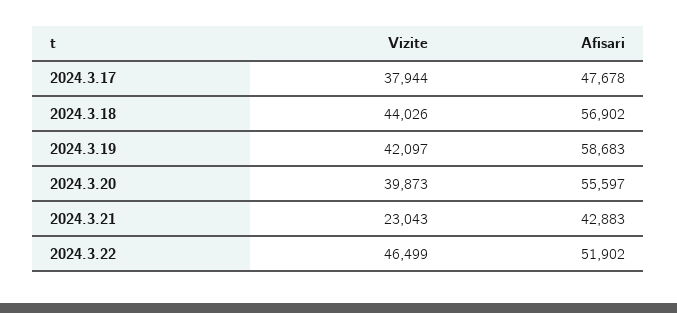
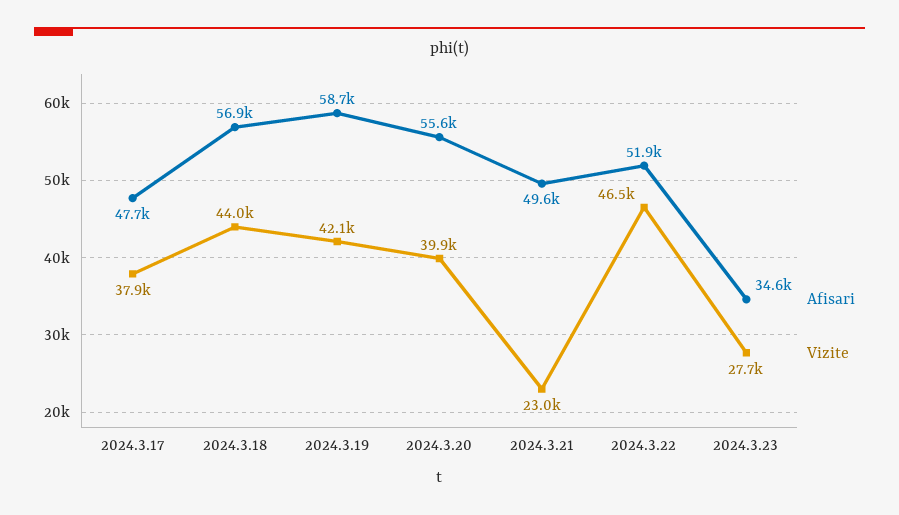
Afisari, 2024.3.21: 42883 -> 49600
Afisari, 2024.3.23: none -> 34600
Vizite, 2024.3.23: none -> 27700

